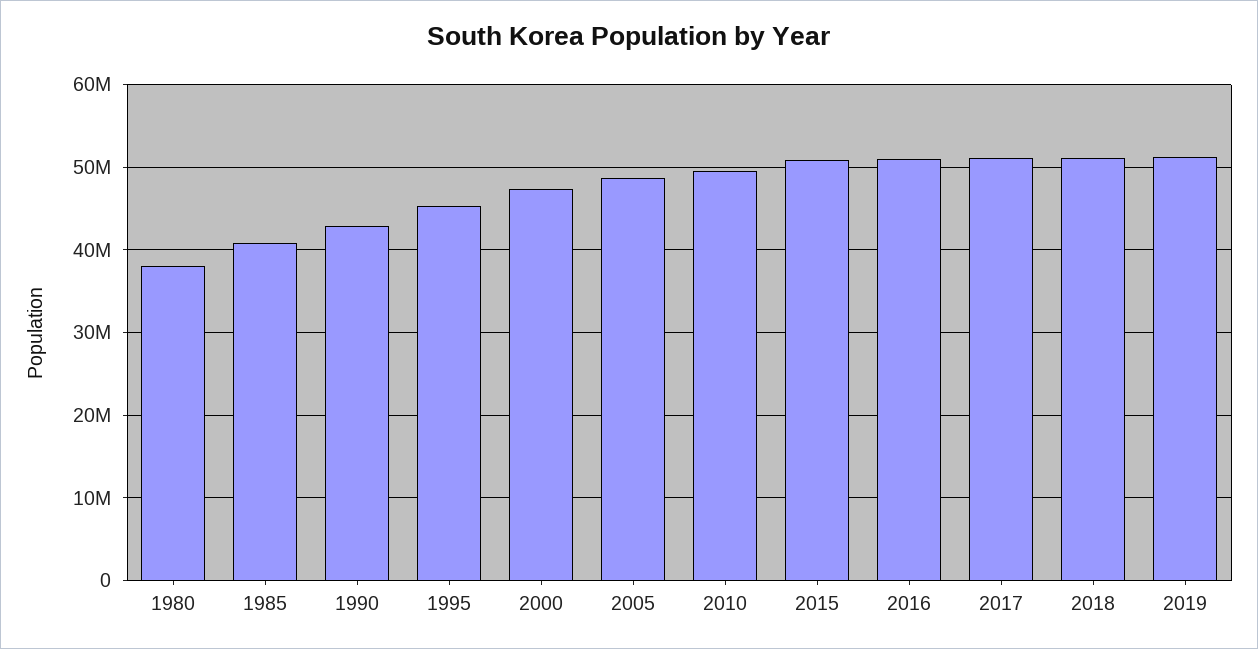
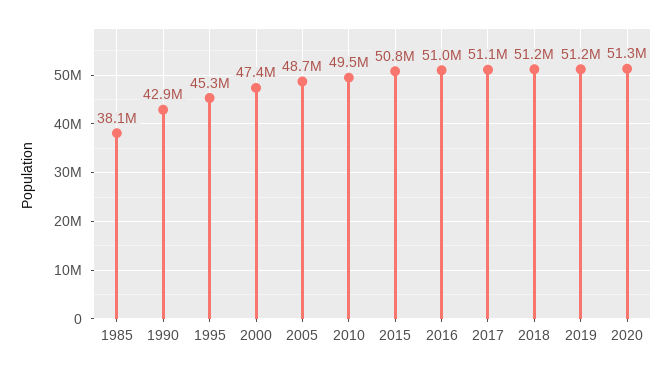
1980: 38000000 -> none
1985: 41000000 -> 38100000
2020: none -> 51300000

